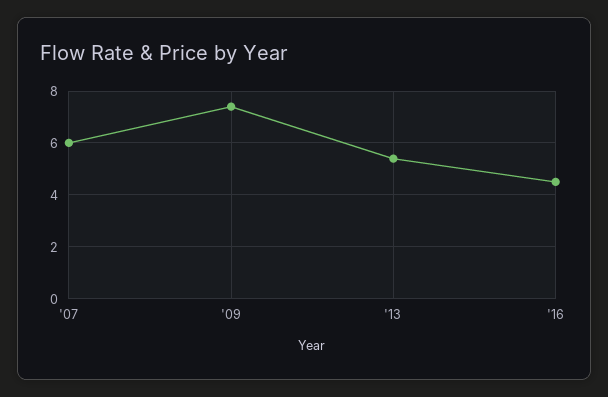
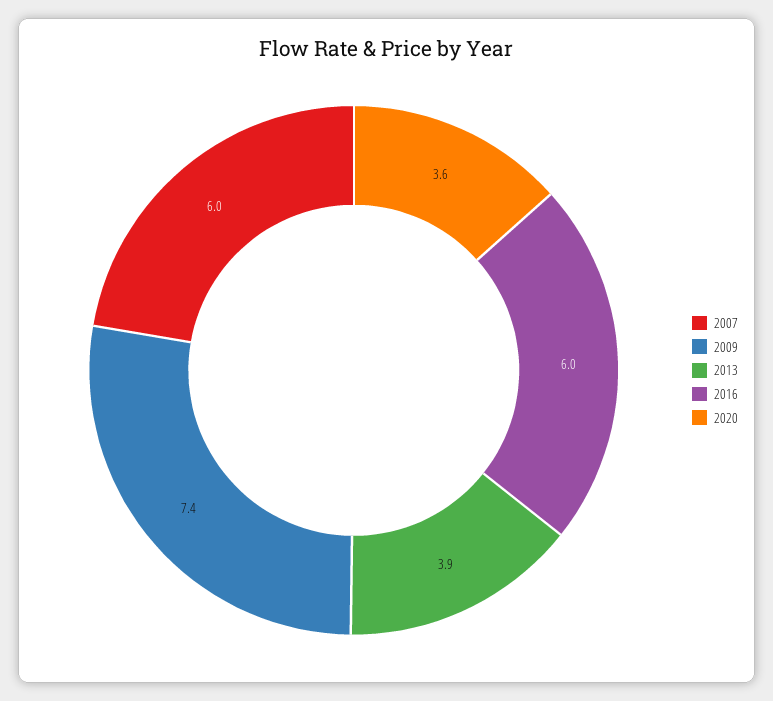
'13: 5.5 -> 3.9
'16: 4.5 -> 6
2020: none -> 3.6

